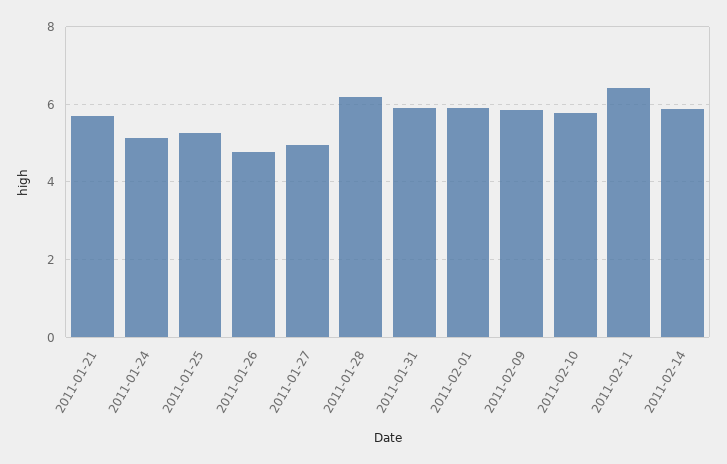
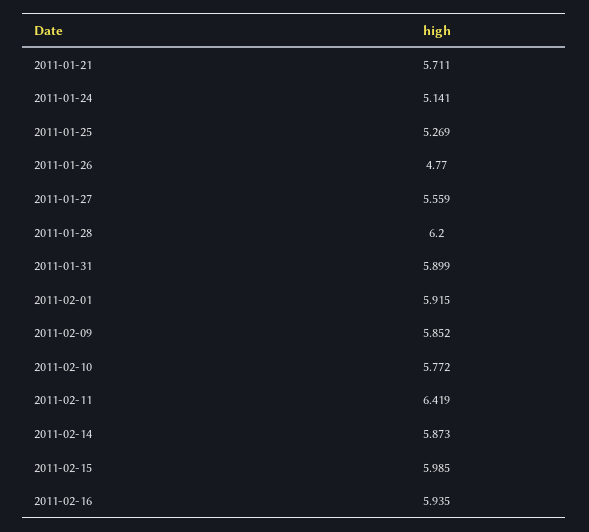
2011-01-27: 5 -> 5.559
2011-02-15: none -> 5.985
2011-02-16: none -> 5.935

